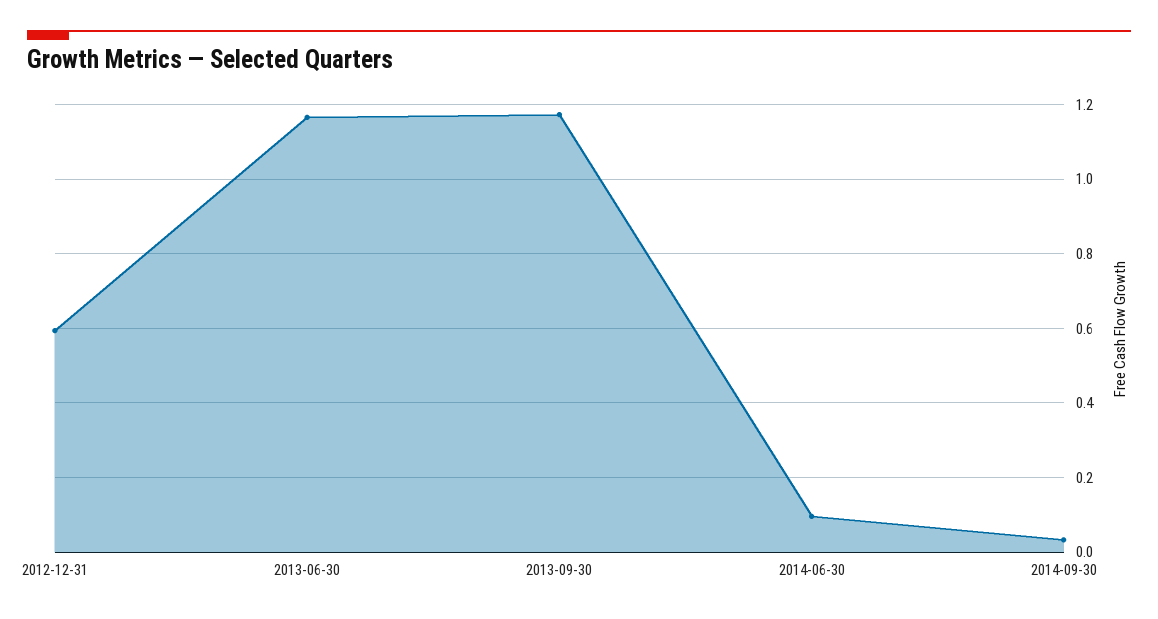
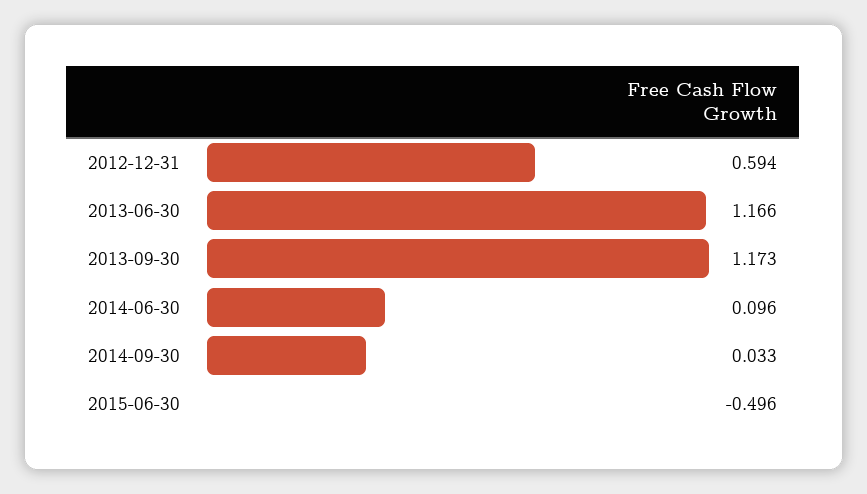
2015-06-30: none -> -0.496

